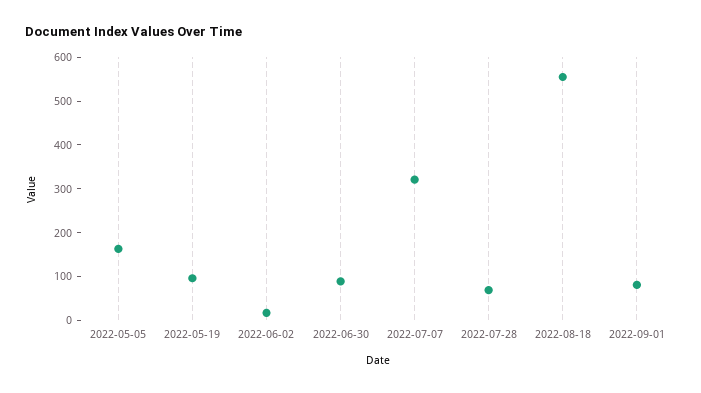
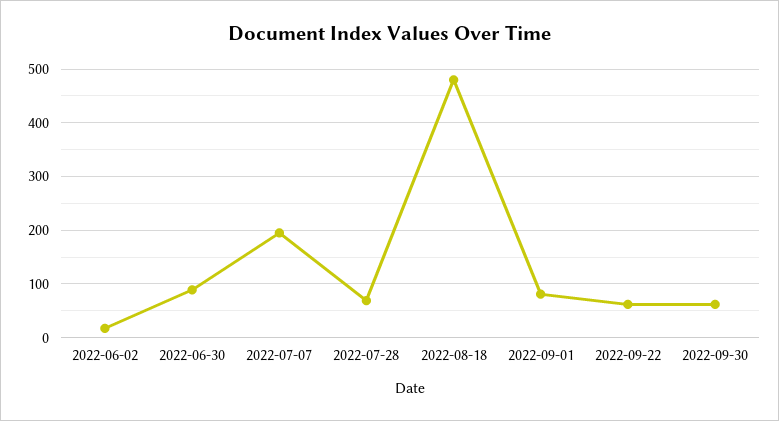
2022-05-05: 160 -> none
2022-05-19: 100 -> none
2022-07-07: 320 -> 200
2022-08-18: 560 -> 480
2022-09-22: none -> 60
2022-09-30: none -> 60

